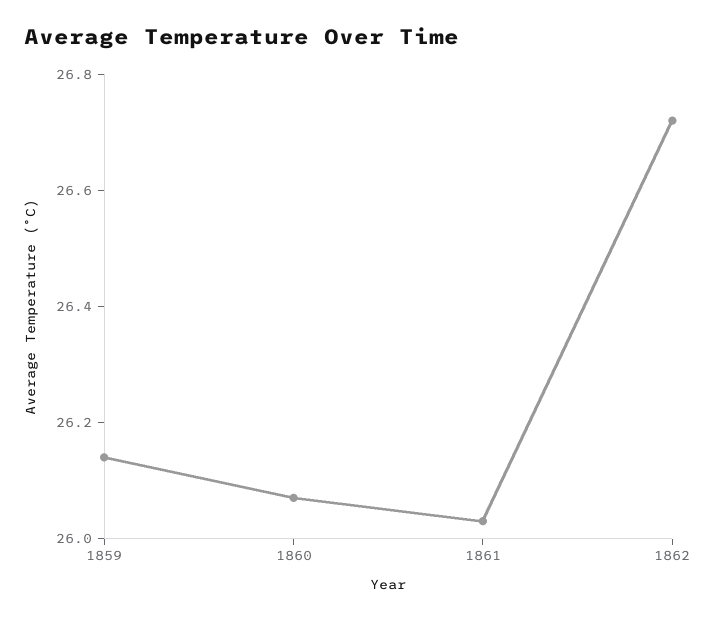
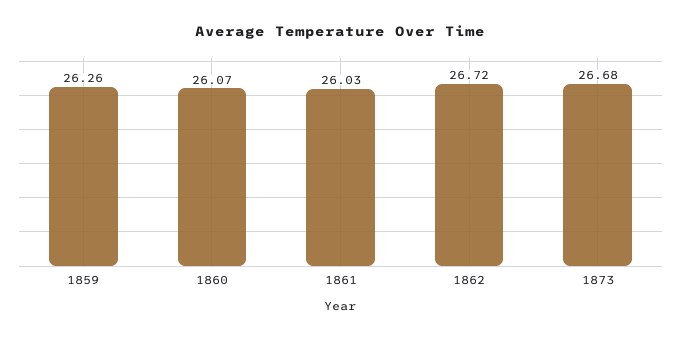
1859: 26.15 -> 26.26
1873: none -> 26.68

